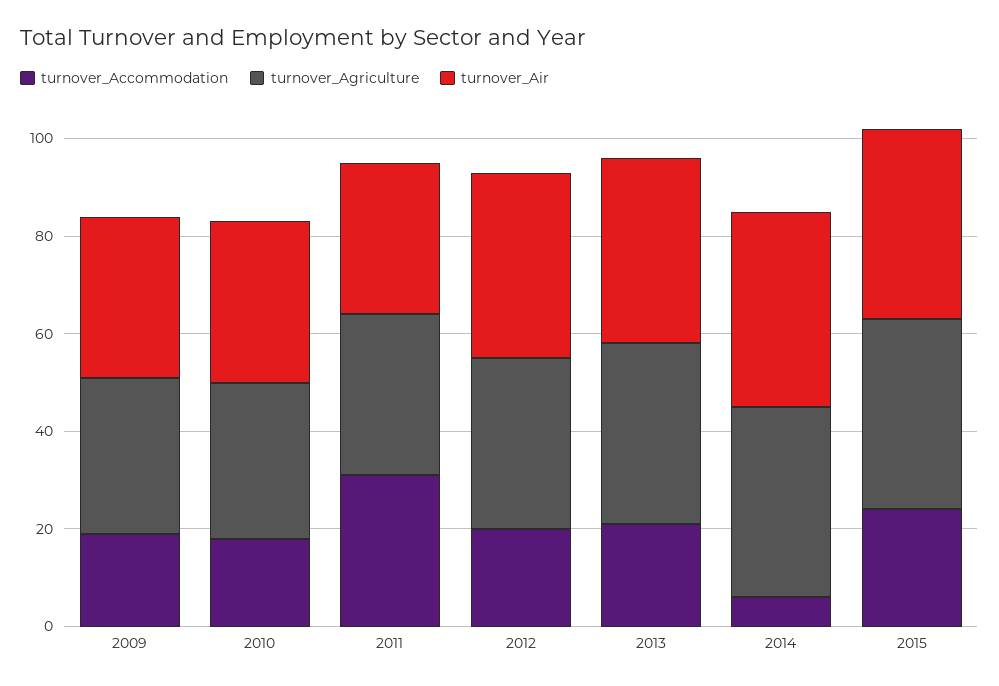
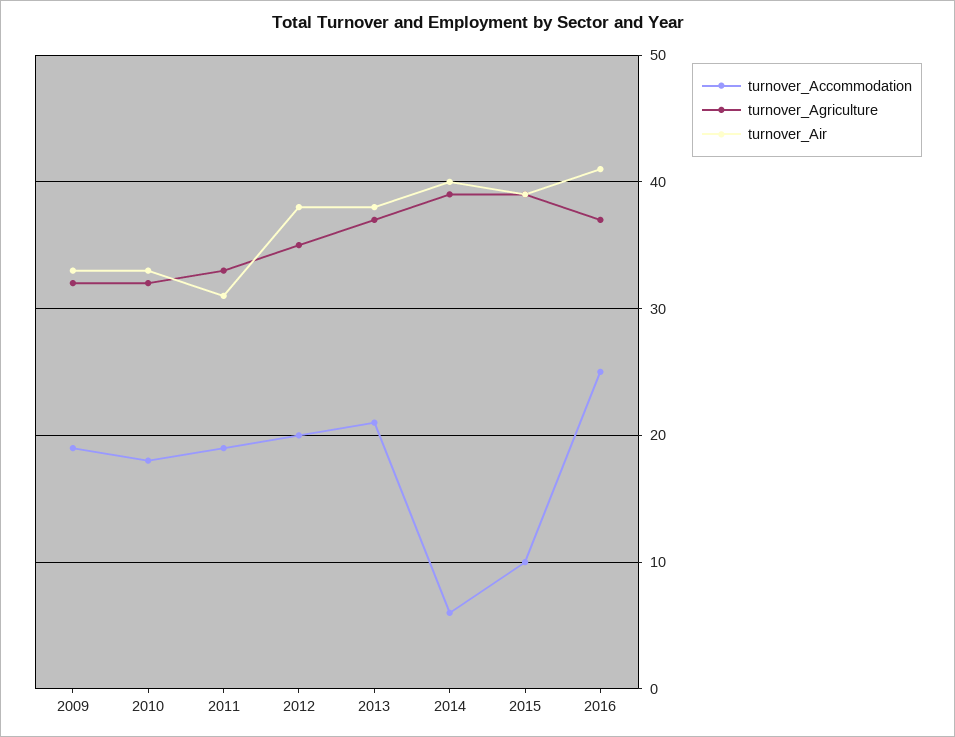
turnover_Accommodation, 2011: 30 -> 19
turnover_Accommodation, 2015: 25 -> 10
turnover_Accommodation, 2016: none -> 25
turnover_Agriculture, 2016: none -> 37
turnover_Air, 2016: none -> 41

